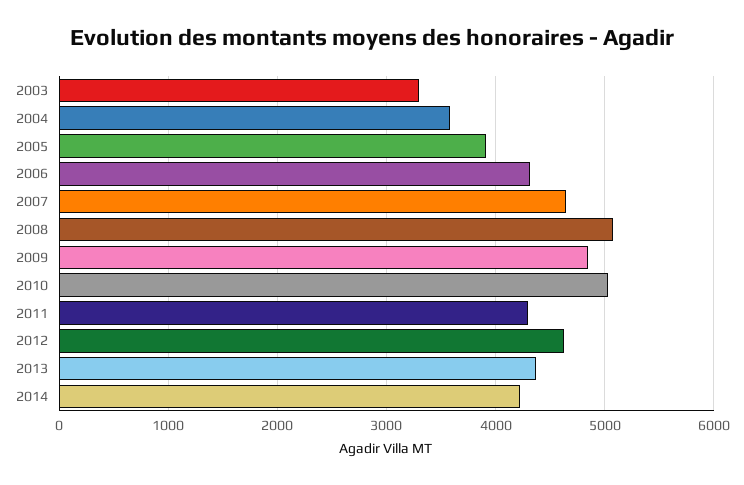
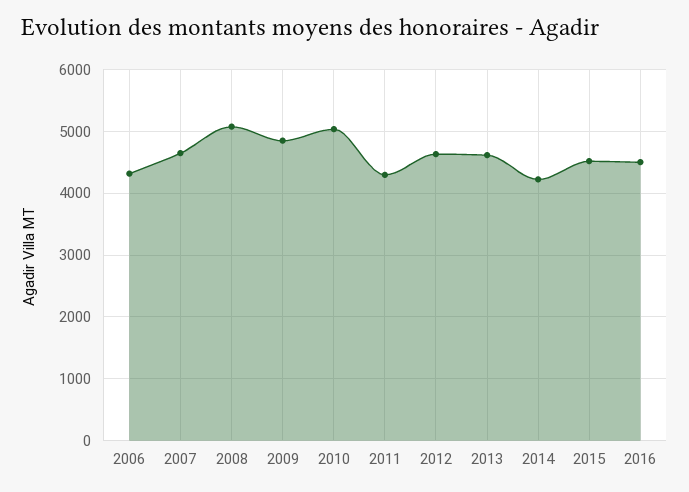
2003: 3300 -> none
2004: 3600 -> none
2005: 3900 -> none
2013: 4400 -> 4600
2015: none -> 4500
2016: none -> 4500

